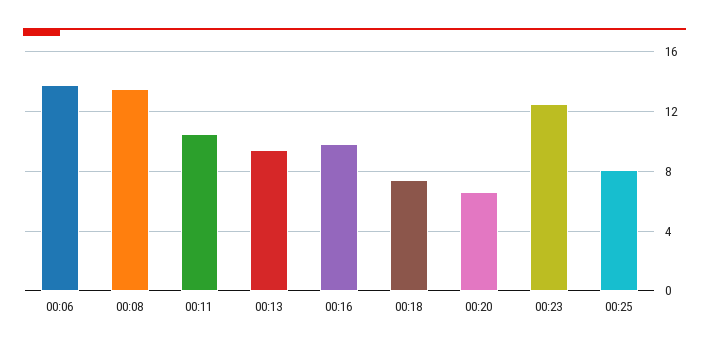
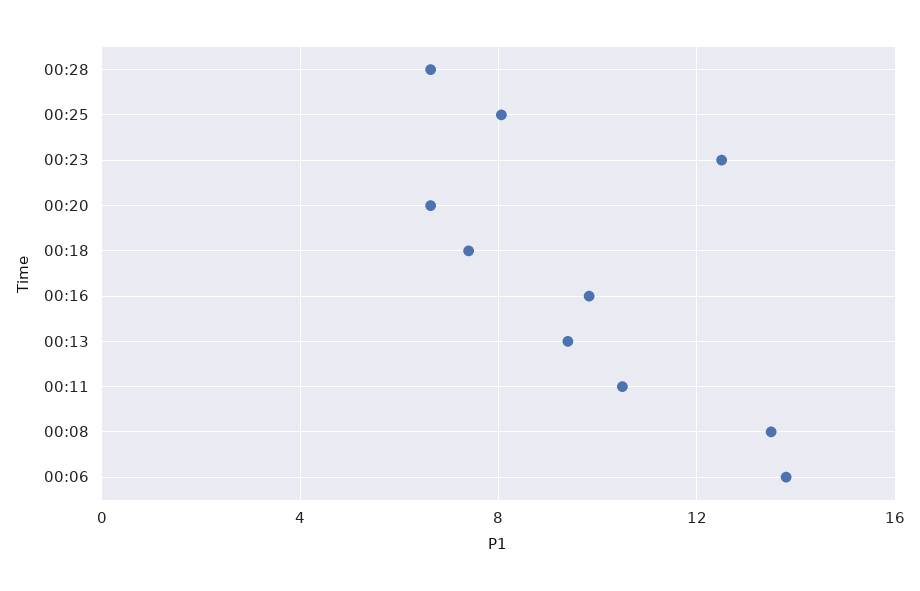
00:28: none -> 6.5

